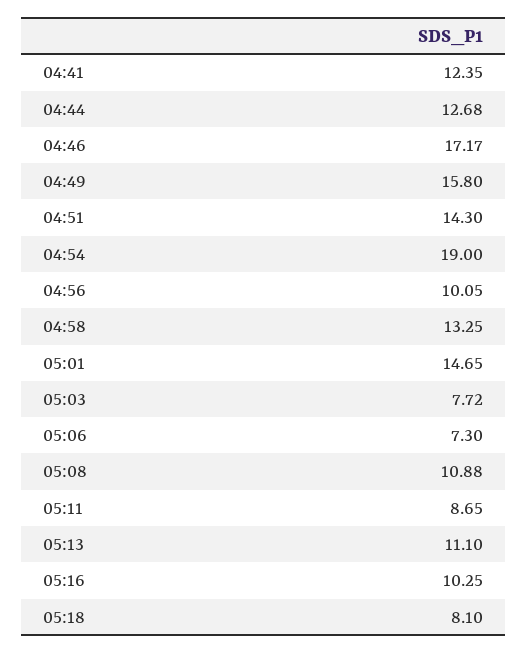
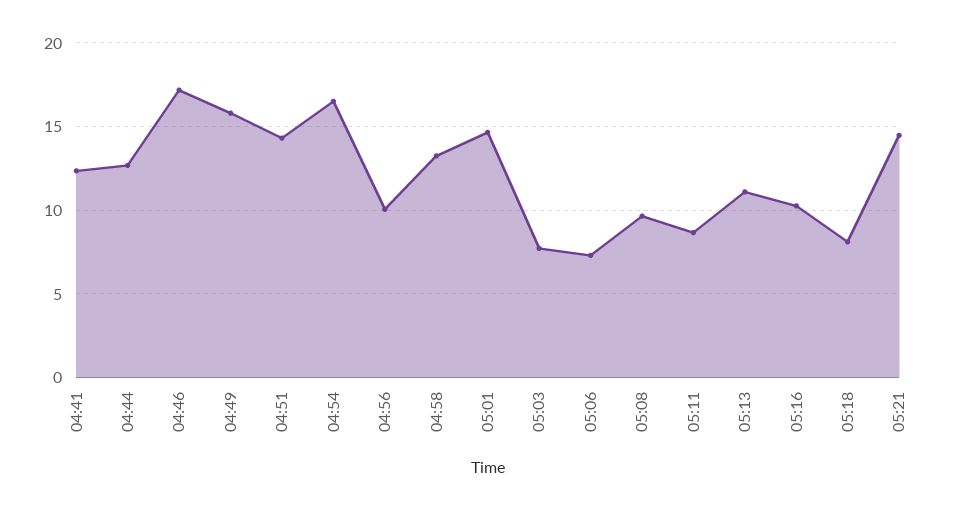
04:54: 19 -> 16.5
05:08: 10.88 -> 9.5
05:21: none -> 14.5

